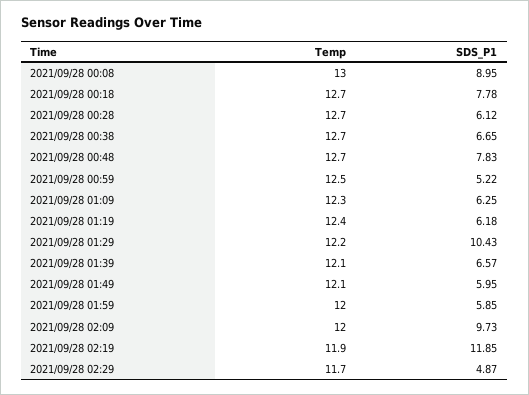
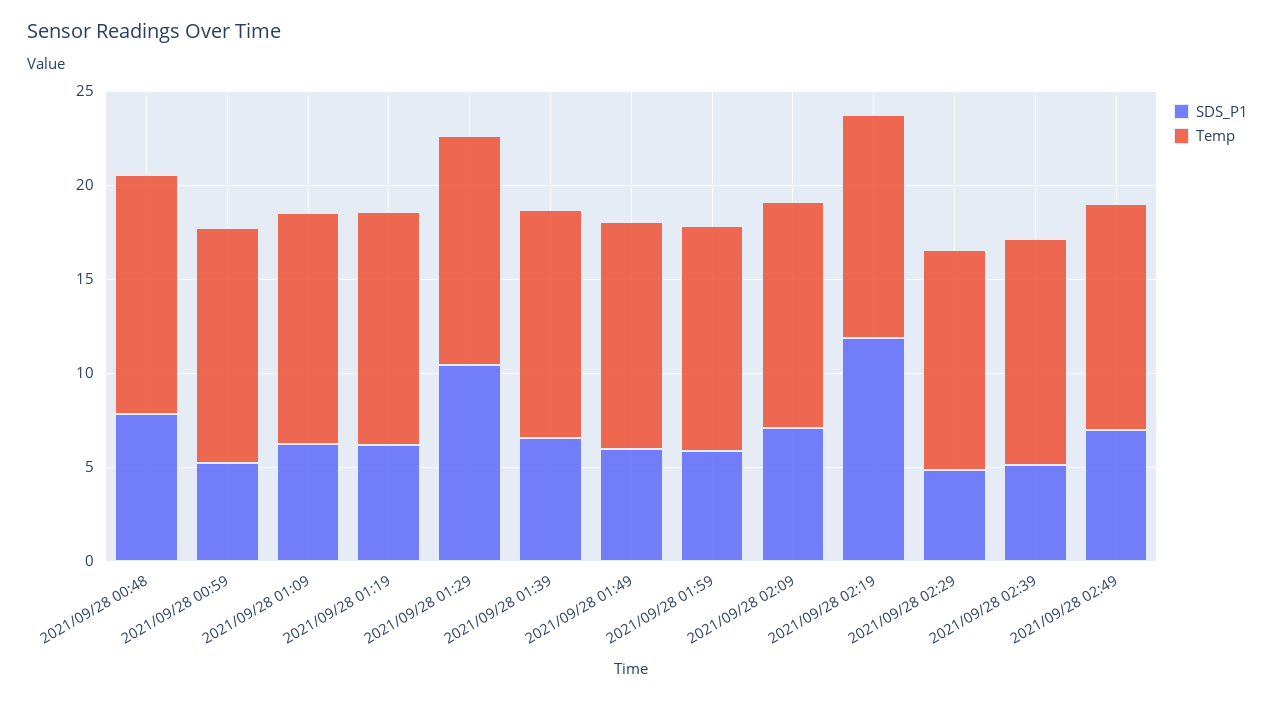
Temp, 2021/09/28 00:08: 13 -> none
SDS_P1, 2021/09/28 00:08: 8.95 -> none
Temp, 2021/09/28 00:18: 12.7 -> none
SDS_P1, 2021/09/28 00:18: 7.78 -> none
Temp, 2021/09/28 00:28: 12.7 -> none
SDS_P1, 2021/09/28 00:28: 6.12 -> none
Temp, 2021/09/28 00:38: 12.7 -> none
SDS_P1, 2021/09/28 00:38: 6.65 -> none
SDS_P1, 2021/09/28 02:09: 9.73 -> 7
SDS_P1, 2021/09/28 02:39: none -> 5
Temp, 2021/09/28 02:39: none -> 12
SDS_P1, 2021/09/28 02:49: none -> 7
Temp, 2021/09/28 02:49: none -> 12

